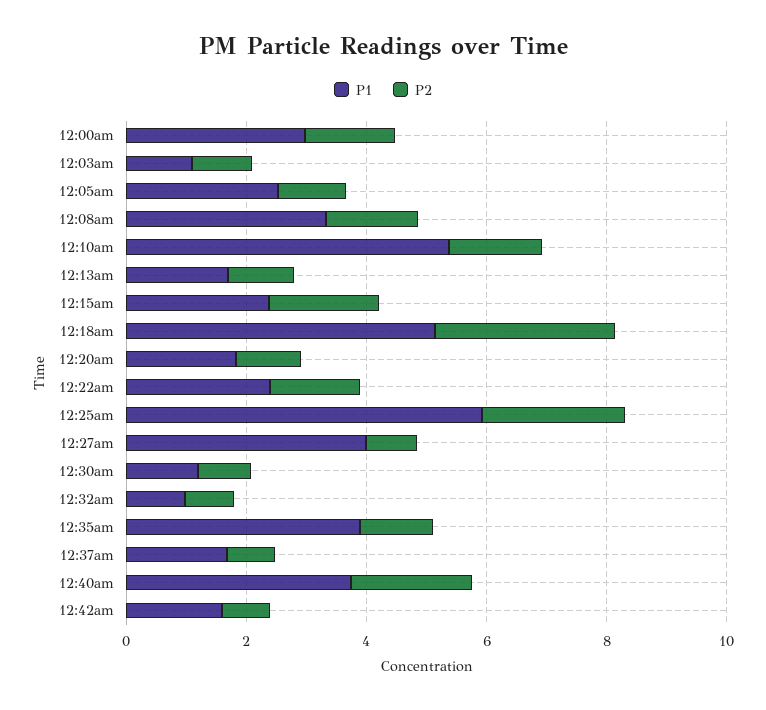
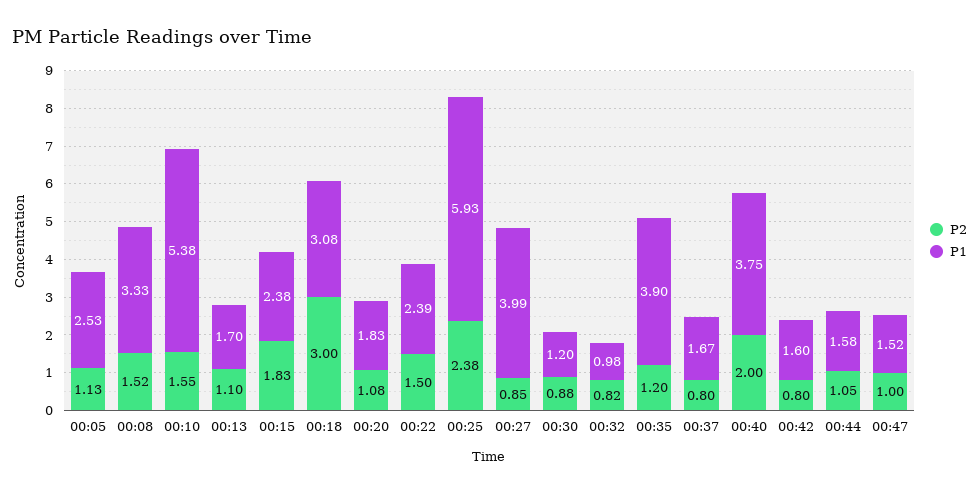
P1, 12:00am: 3 -> none
P2, 12:00am: 1.5 -> none
P1, 12:03am: 1 -> none
P2, 12:03am: 1 -> none
P1, 12:18am: 5 -> 3.08
P2, 00:44: none -> 1.05
P1, 00:44: none -> 1.58
P2, 00:47: none -> 1
P1, 00:47: none -> 1.52

